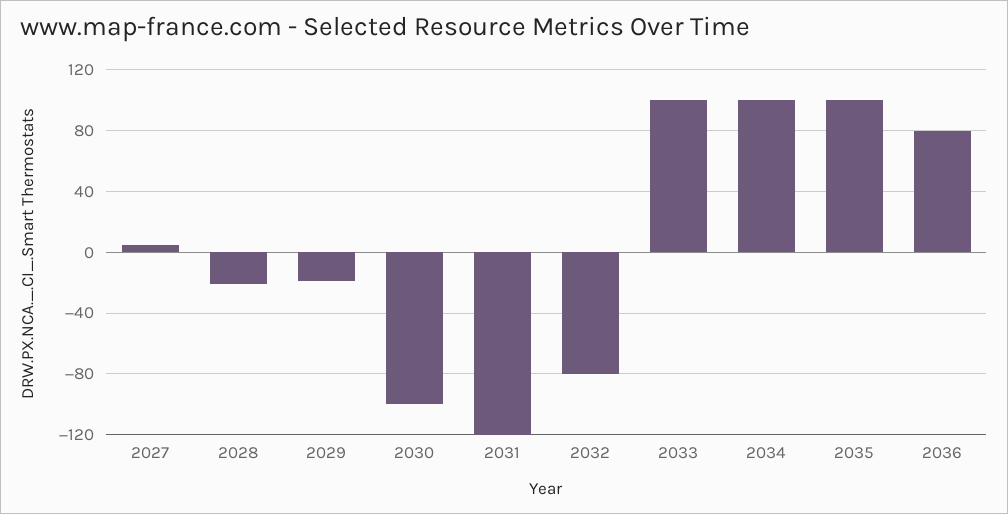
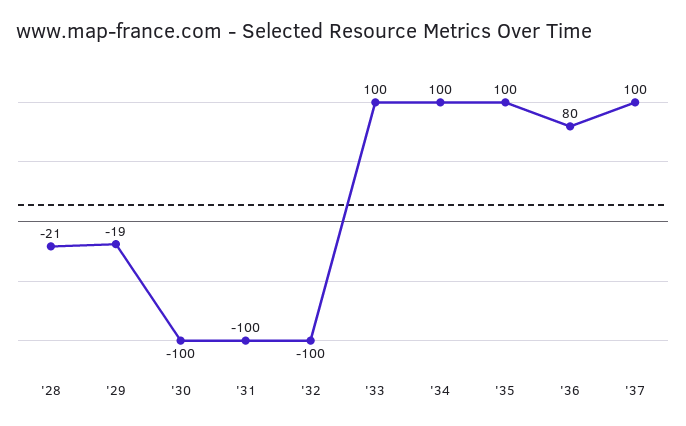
2027: 5 -> none
2031: -120 -> -100
2032: -80 -> -100
'37: none -> 100

